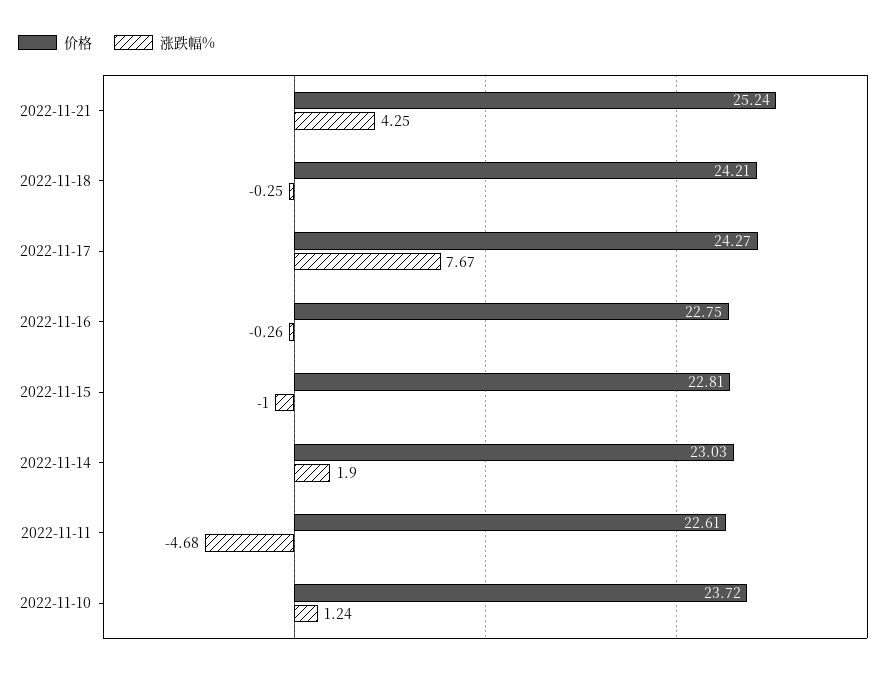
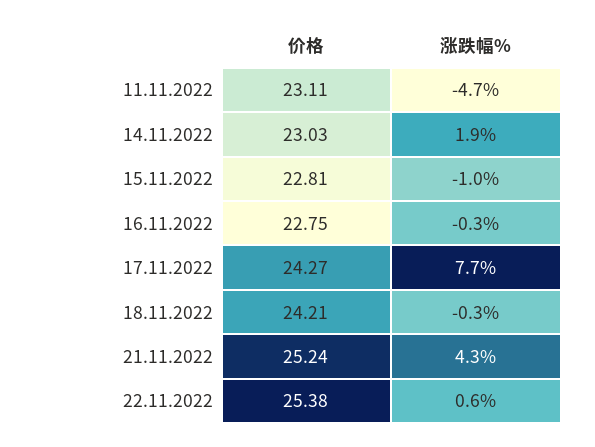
价格, 2022-11-11: 22.61 -> 23.11
价格, 2022-11-10: 23.72 -> none
涨跌幅%, 2022-11-10: 1.24 -> none
价格, 22.11.2022: none -> 25.38
涨跌幅%, 22.11.2022: none -> 0.6

